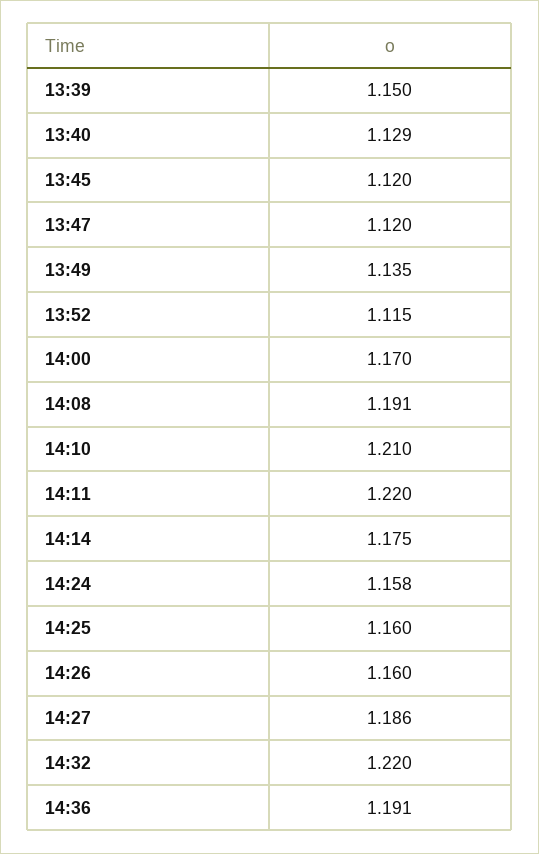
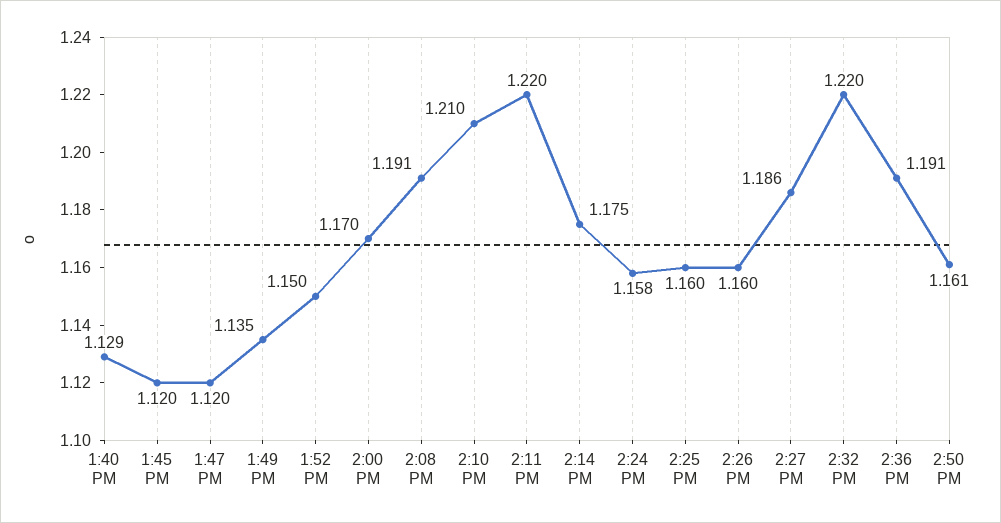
13:39: 1.15 -> none
13:52: 1.115 -> 1.15
2:50 PM: none -> 1.161

